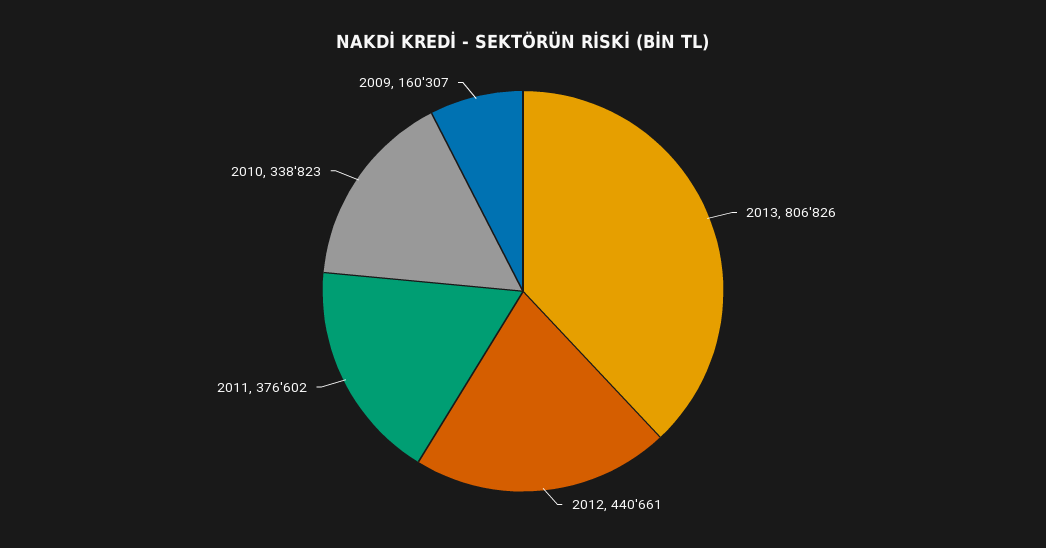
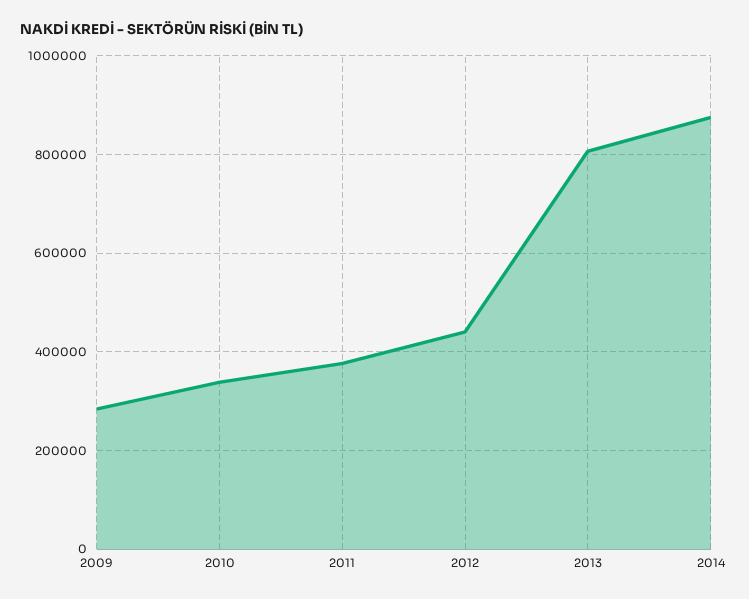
2009: 160307 -> 280000
2014: none -> 880000

